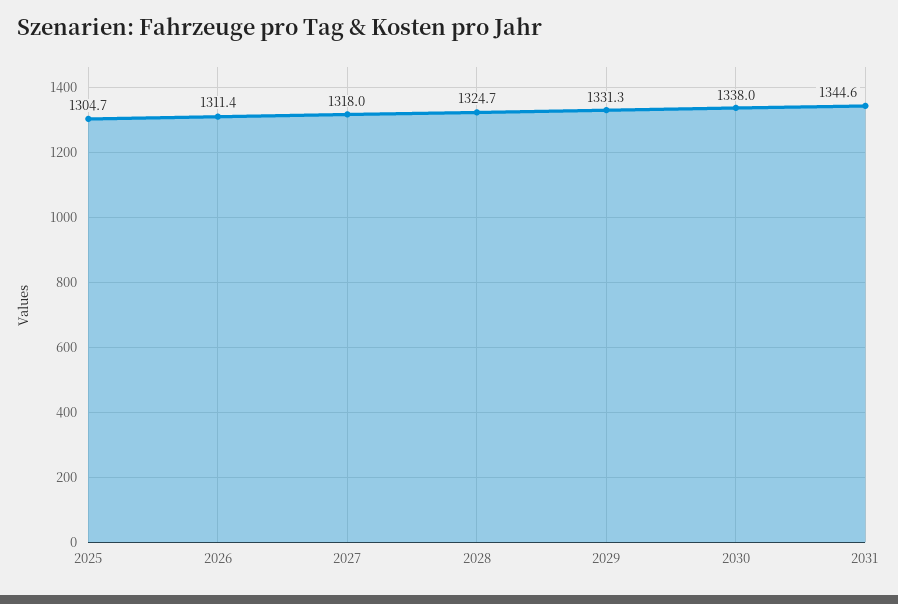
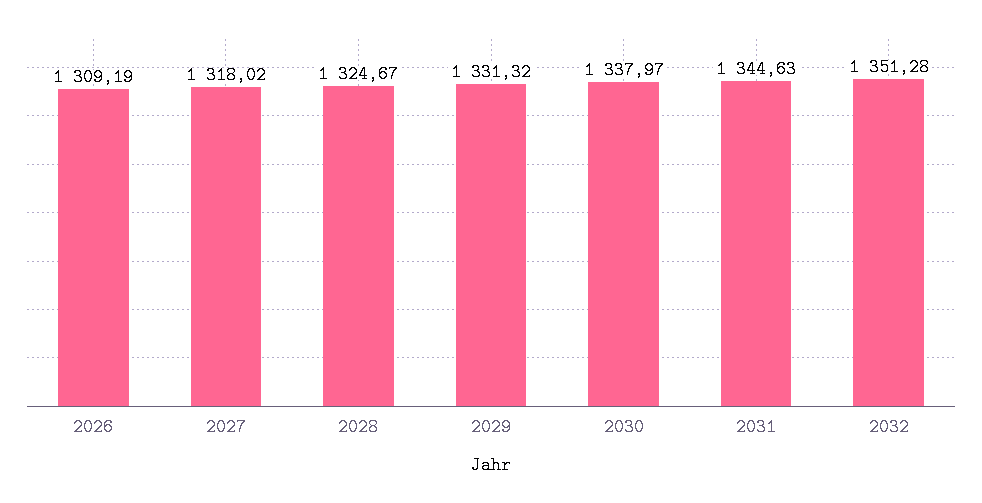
2025: 1304.7 -> none
2026: 1311.4 -> 1309.19
2032: none -> 1351.28

